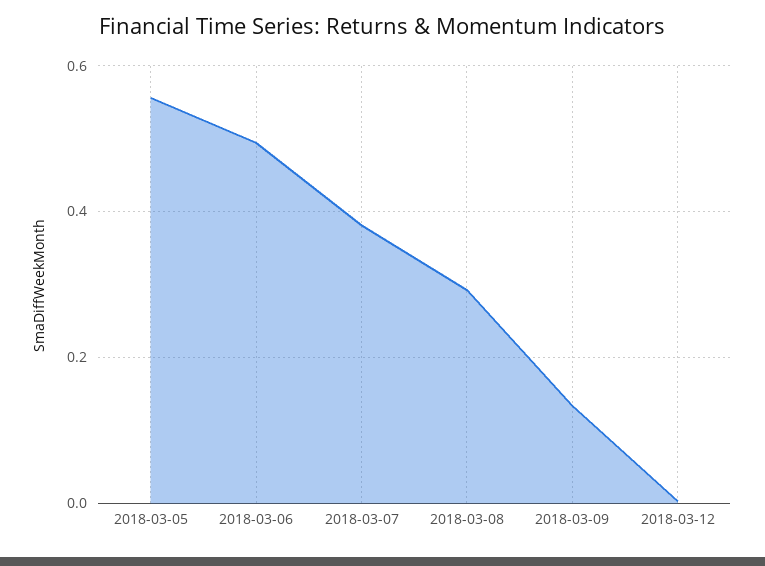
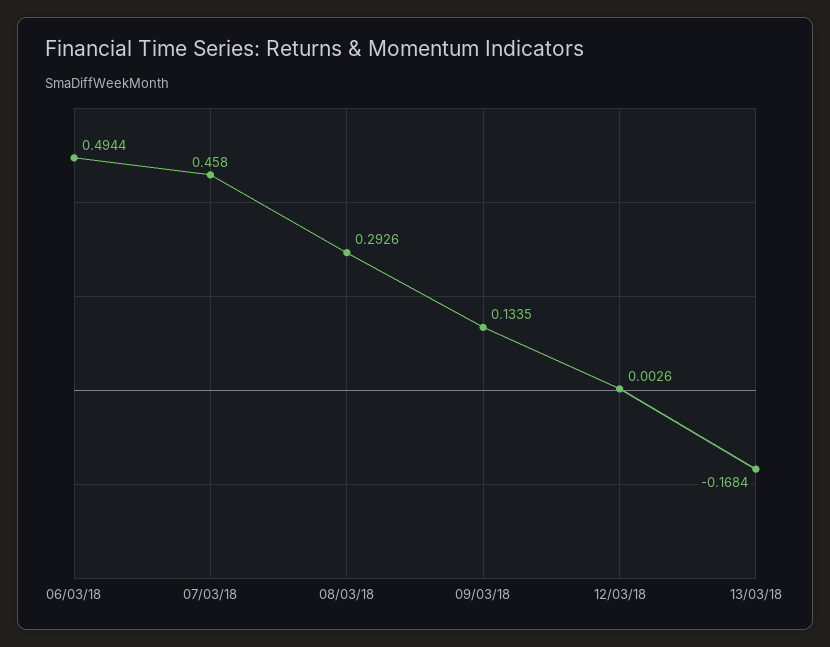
2018-03-05: 0.56 -> none
2018-03-07: 0.38 -> 0.458
13/03/18: none -> -0.1684

